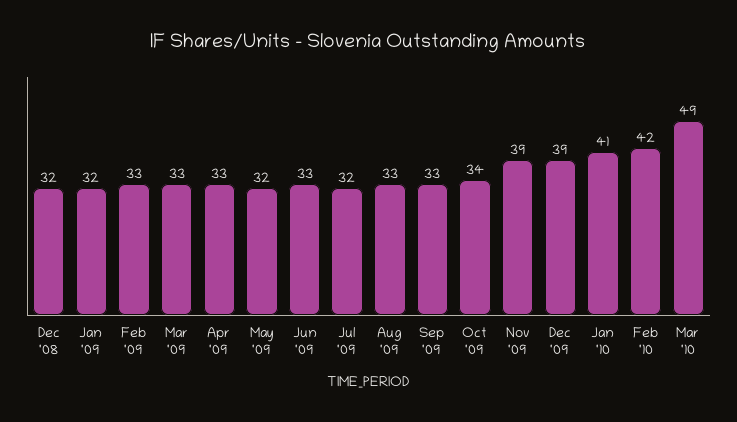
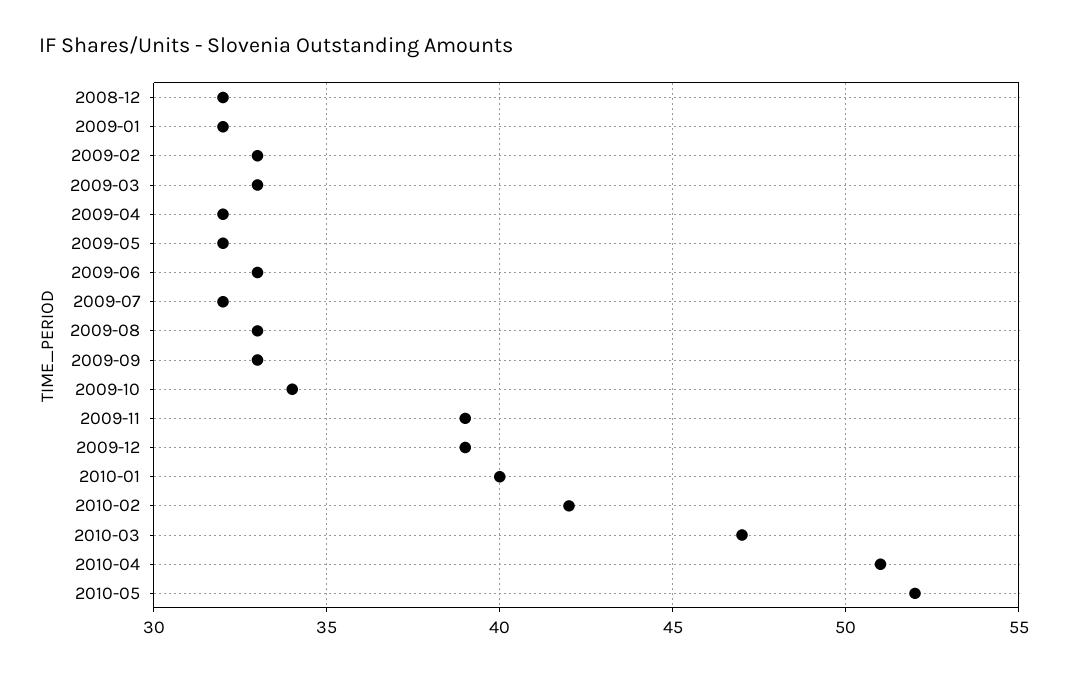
Apr '09: 33 -> 32
Jan '10: 41 -> 40
Mar '10: 49 -> 47
2010-04: none -> 51
2010-05: none -> 52

